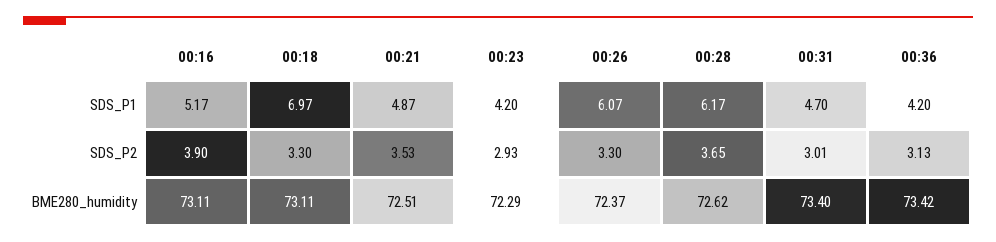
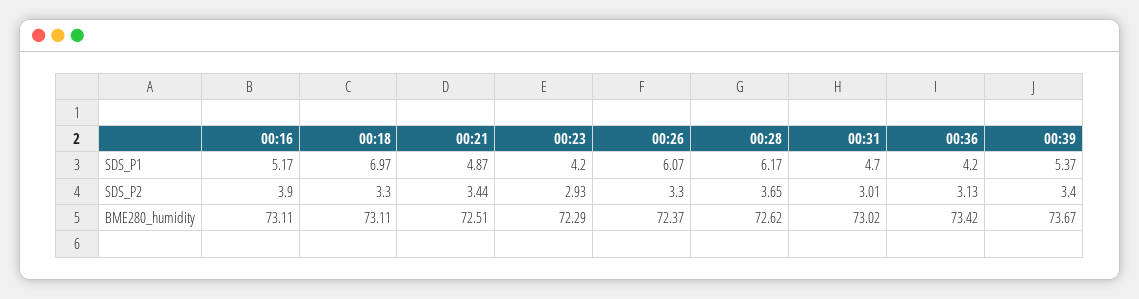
00:21, SDS_P2: 3.53 -> 3.44
00:31, BME280_humidity: 73.4 -> 73.02
00:39, SDS_P1: none -> 5.37
00:39, SDS_P2: none -> 3.4
00:39, BME280_humidity: none -> 73.67

